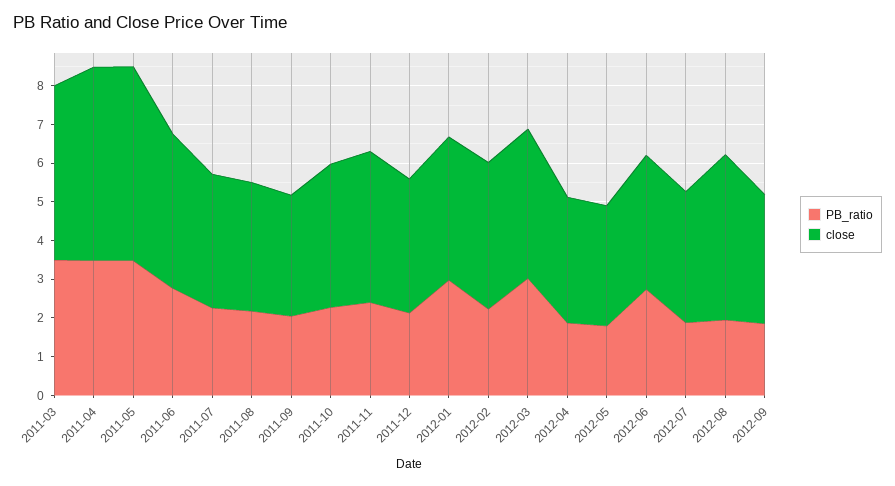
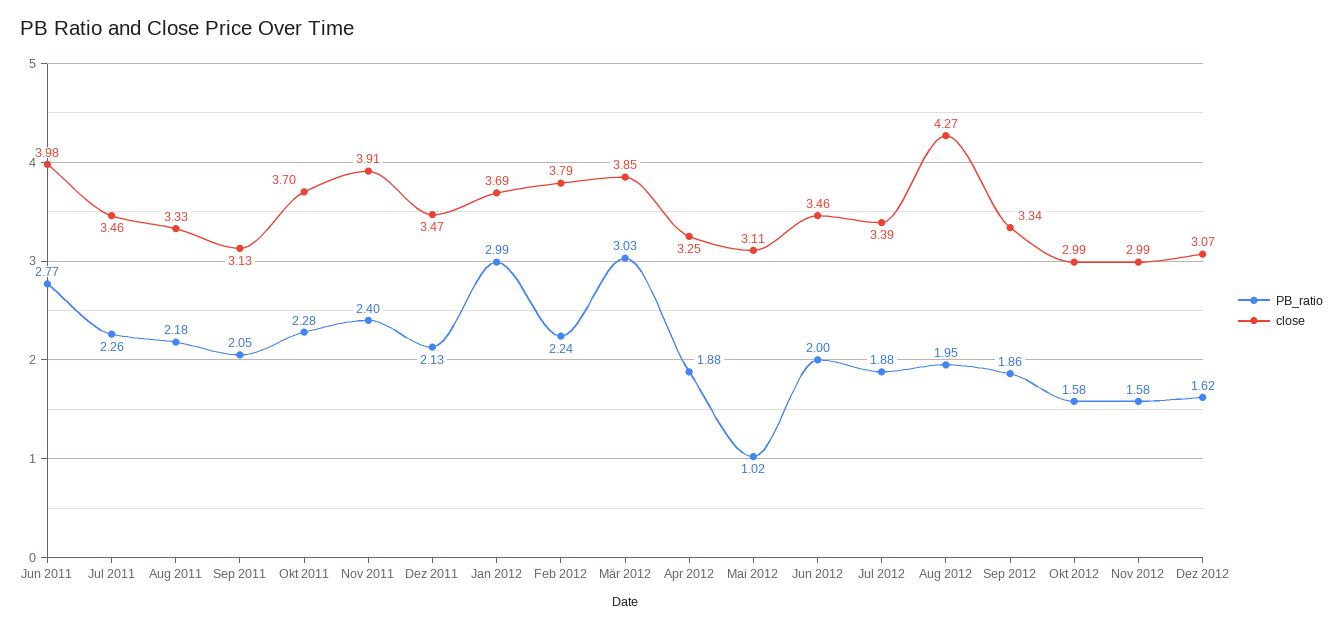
PB_ratio, 2011-03: 3.5 -> none
close, 2011-03: 4.5 -> none
PB_ratio, 2011-04: 3.5 -> none
close, 2011-04: 5 -> none
PB_ratio, 2011-05: 3.5 -> none
close, 2011-05: 5 -> none
PB_ratio, 2012-05: 1.75 -> 1.02
PB_ratio, 2012-06: 2.75 -> 2
PB_ratio, Okt 2012: none -> 1.58
close, Okt 2012: none -> 2.99
PB_ratio, Nov 2012: none -> 1.58
close, Nov 2012: none -> 2.99
PB_ratio, Dez 2012: none -> 1.62
close, Dez 2012: none -> 3.07

